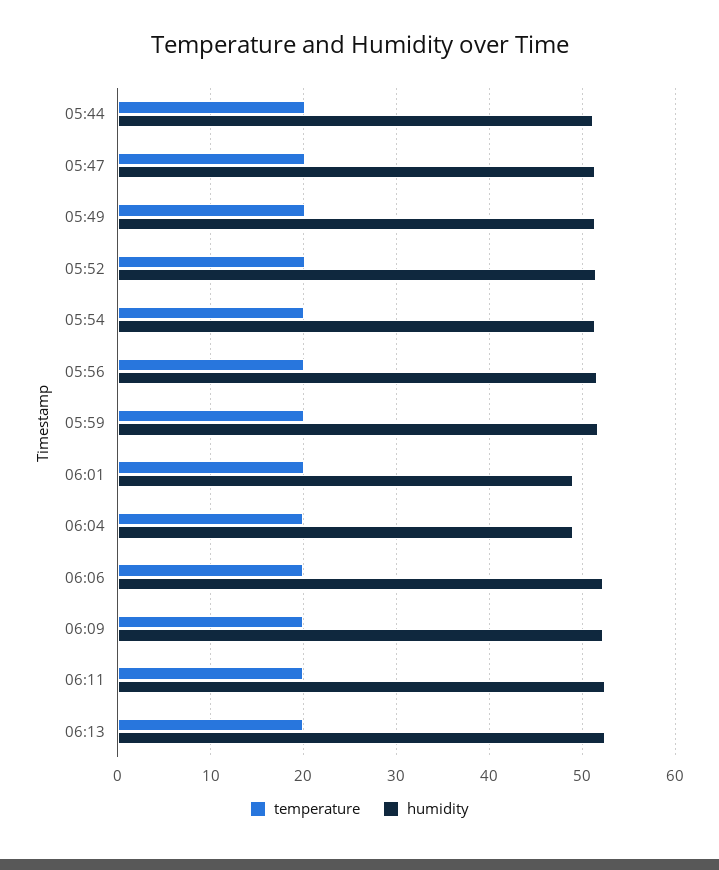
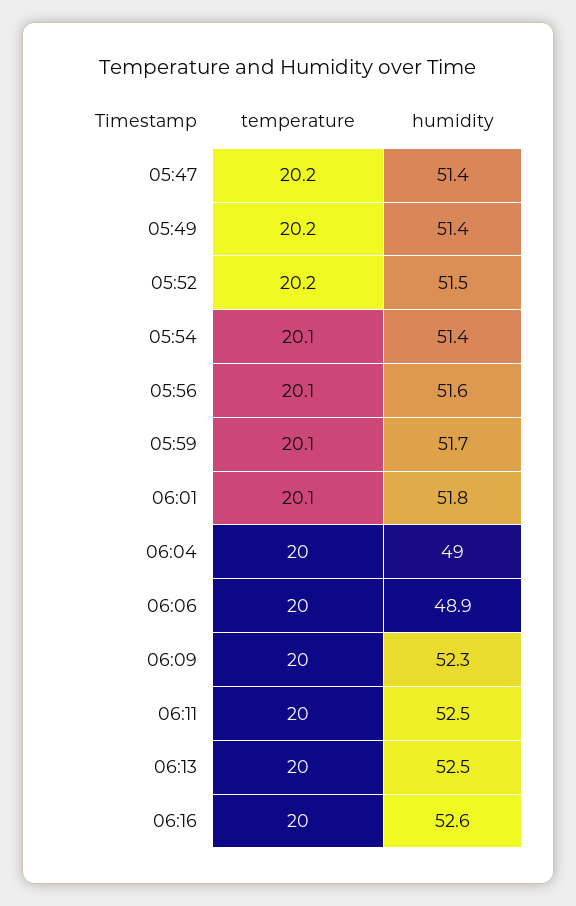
temperature, 05:44: 20 -> none
humidity, 05:44: 51 -> none
humidity, 06:01: 49 -> 51.8
humidity, 06:06: 52 -> 48.9
temperature, 06:16: none -> 20
humidity, 06:16: none -> 52.6

